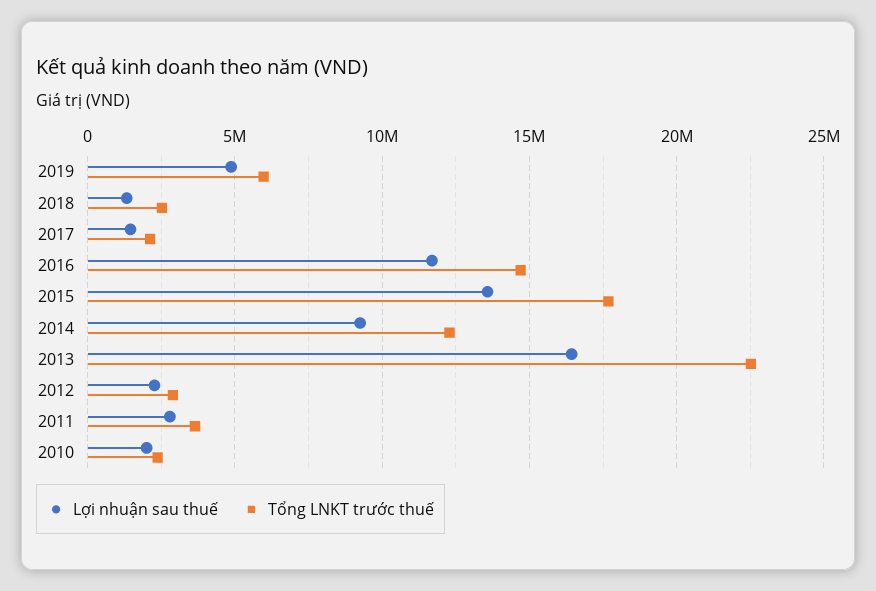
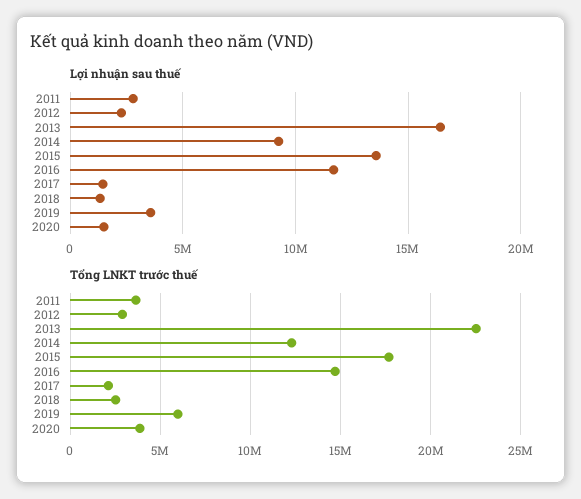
Lợi nhuận sau thuế, 2019: 5000000 -> 3500000
Lợi nhuận sau thuế, 2010: 2000000 -> none
Tổng LNKT trước thuế, 2010: 2500000 -> none
Lợi nhuận sau thuế, 2020: none -> 1500000
Tổng LNKT trước thuế, 2020: none -> 4000000

